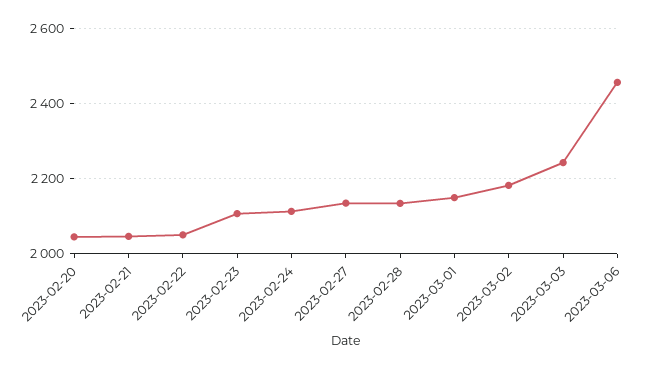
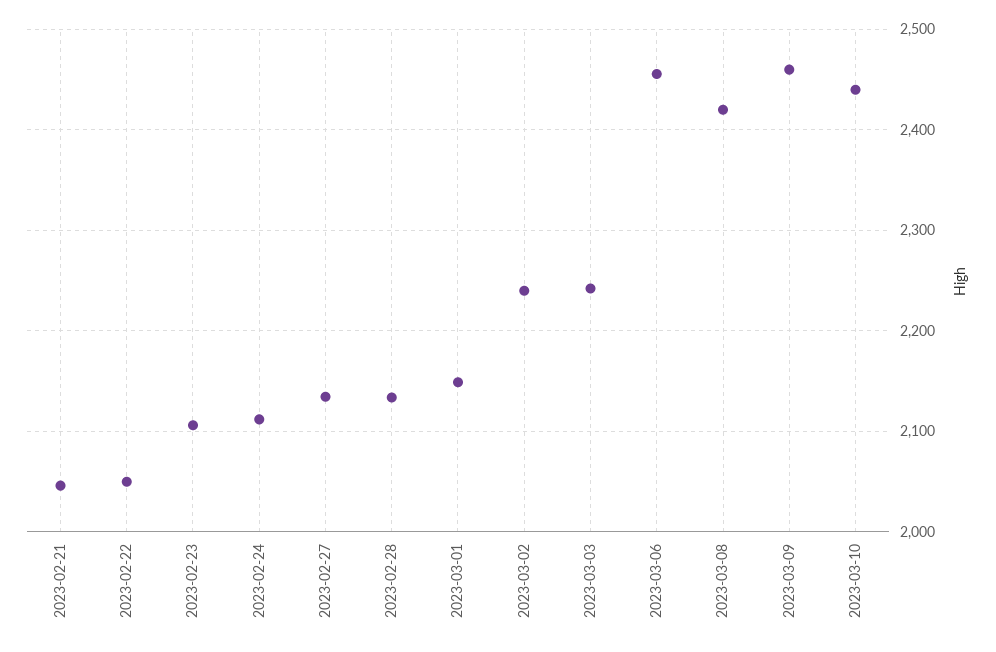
2023-02-20: 2040 -> none
2023-03-02: 2180 -> 2240
2023-03-08: none -> 2420
2023-03-09: none -> 2460
2023-03-10: none -> 2440

